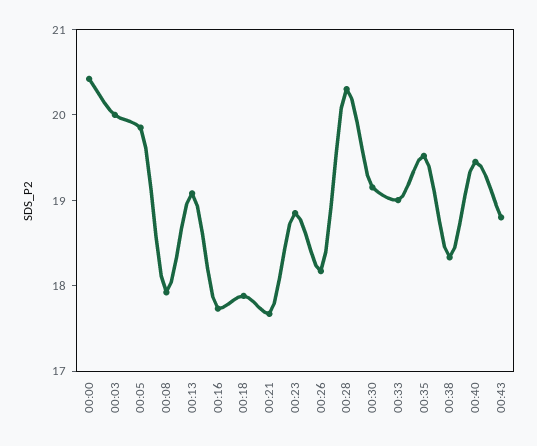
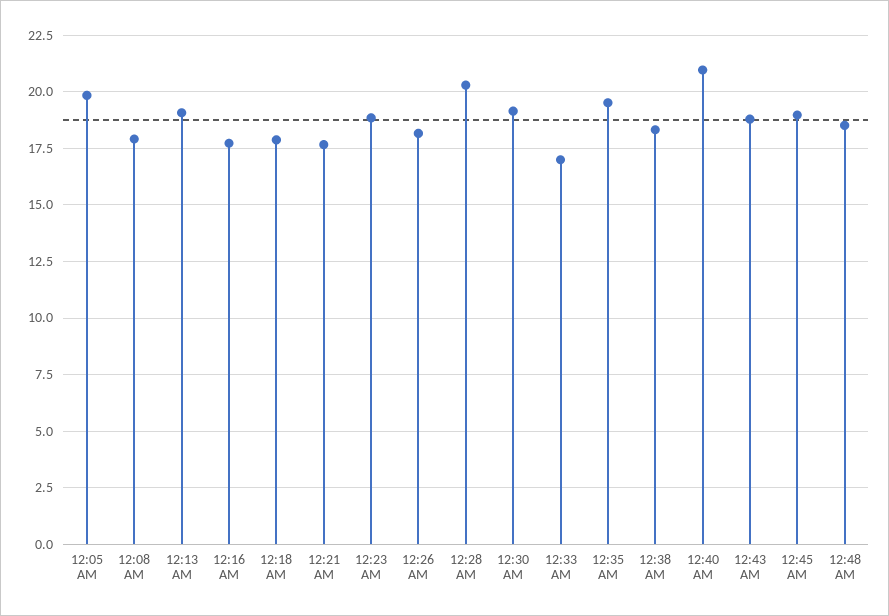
00:00: 20.4 -> none
00:03: 20 -> none
00:33: 19 -> 17
00:40: 19.4 -> 21
12:45 AM: none -> 19
12:48 AM: none -> 18.5

